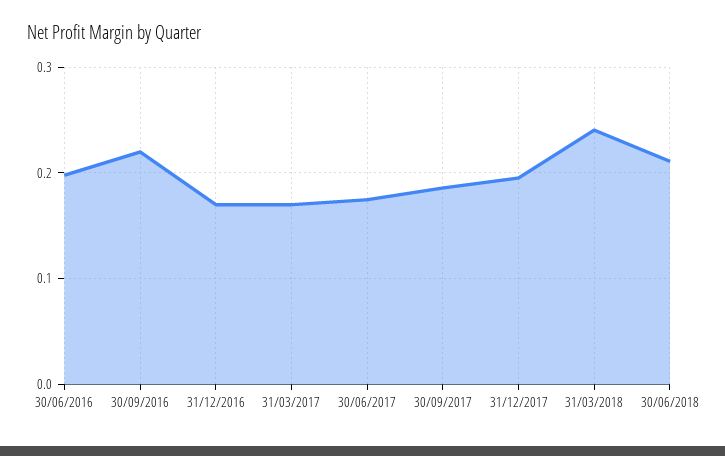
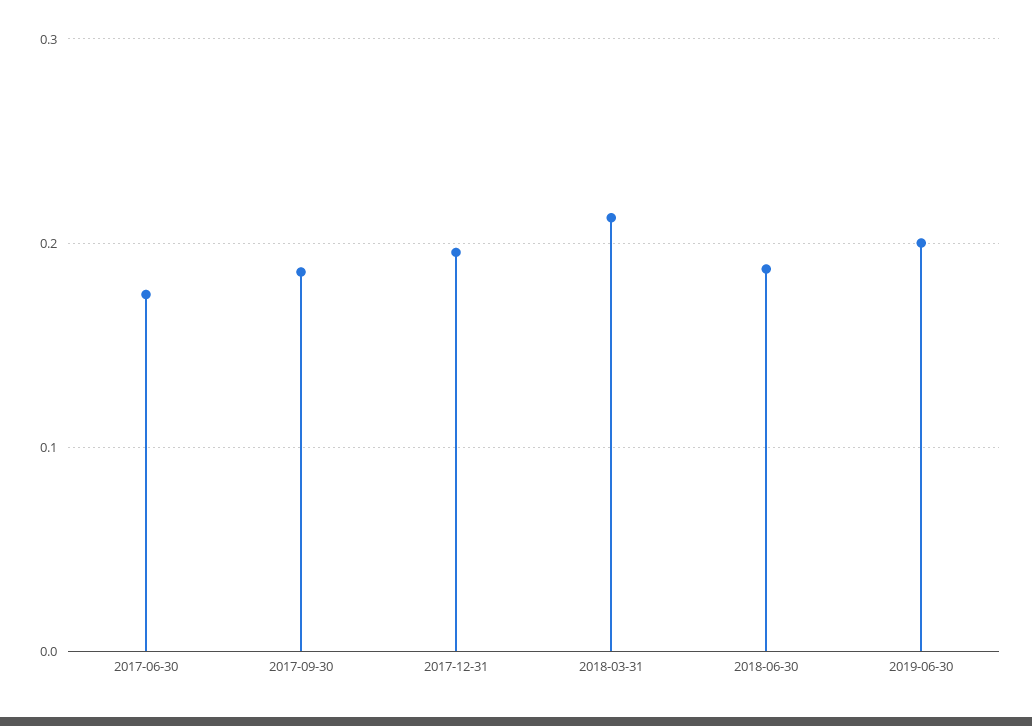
30/06/2016: 0.2 -> none
30/09/2016: 0.22 -> none
31/12/2016: 0.17 -> none
31/03/2017: 0.17 -> none
31/03/2018: 0.24 -> 0.21
30/06/2018: 0.21 -> 0.19
2019-06-30: none -> 0.2

